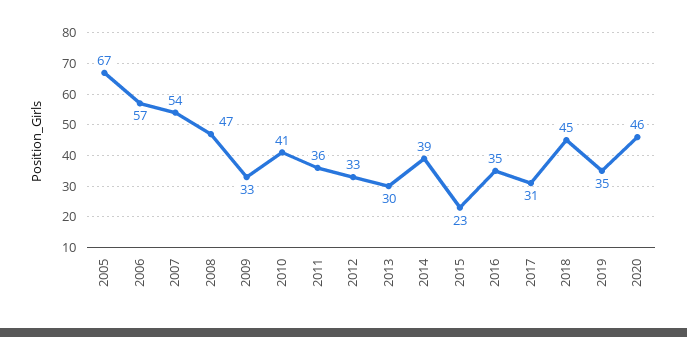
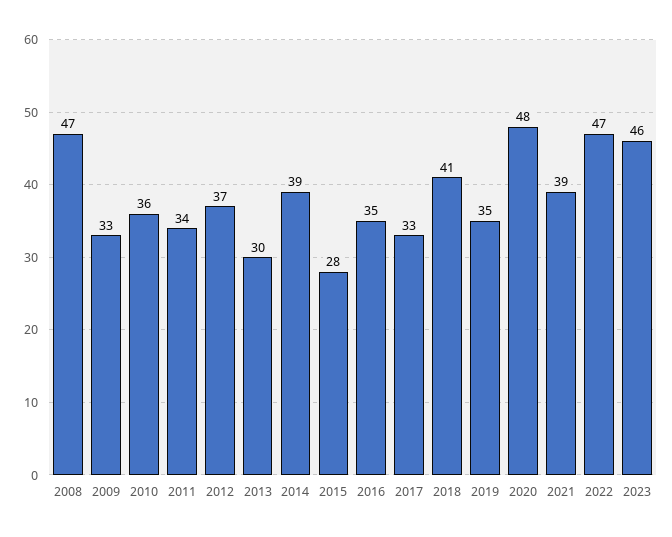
2005: 67 -> none
2006: 57 -> none
2007: 54 -> none
2010: 41 -> 36
2011: 36 -> 34
2012: 33 -> 37
2015: 23 -> 28
2017: 31 -> 33
2018: 45 -> 41
2020: 46 -> 48
2021: none -> 39
2022: none -> 47
2023: none -> 46

